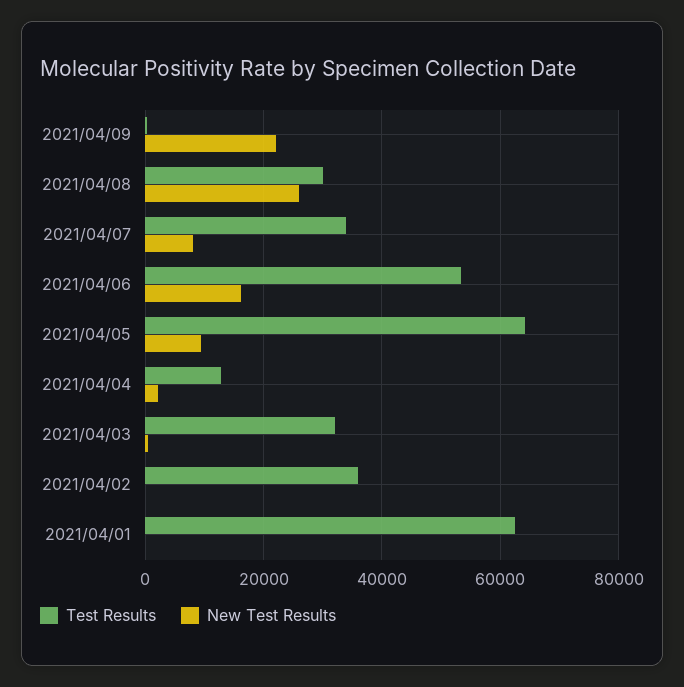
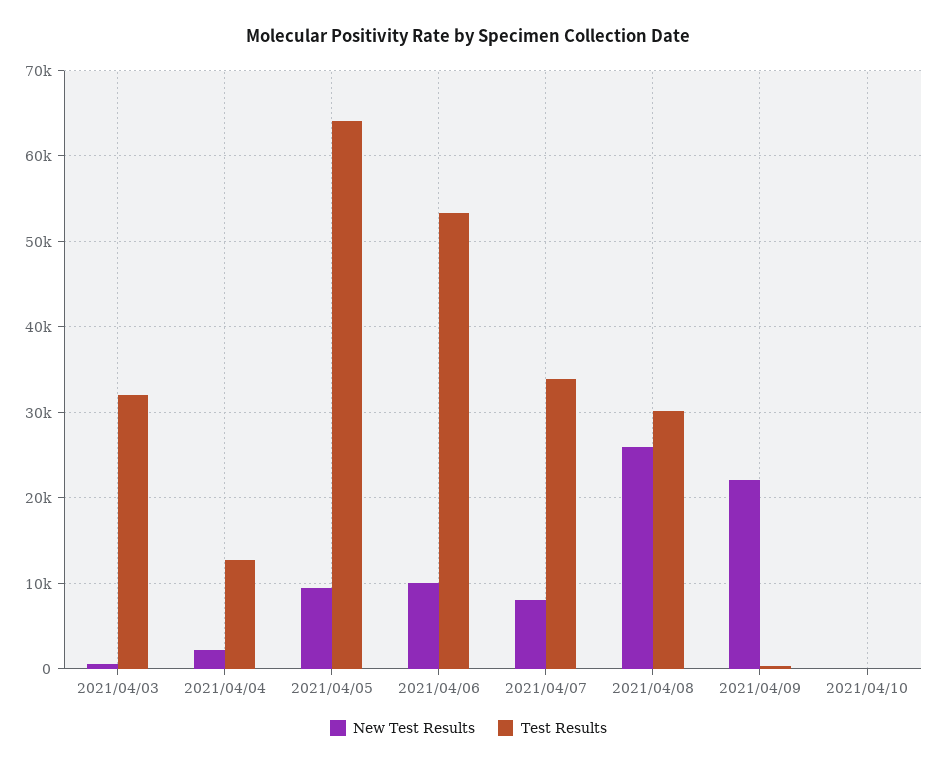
New Test Results, 2021/04/06: 16000 -> 10000
Test Results, 2021/04/02: 36000 -> none
New Test Results, 2021/04/02: 0 -> none
Test Results, 2021/04/01: 62000 -> none
New Test Results, 2021/04/01: 0 -> none
New Test Results, 2021/04/10: none -> 0
Test Results, 2021/04/10: none -> 0

